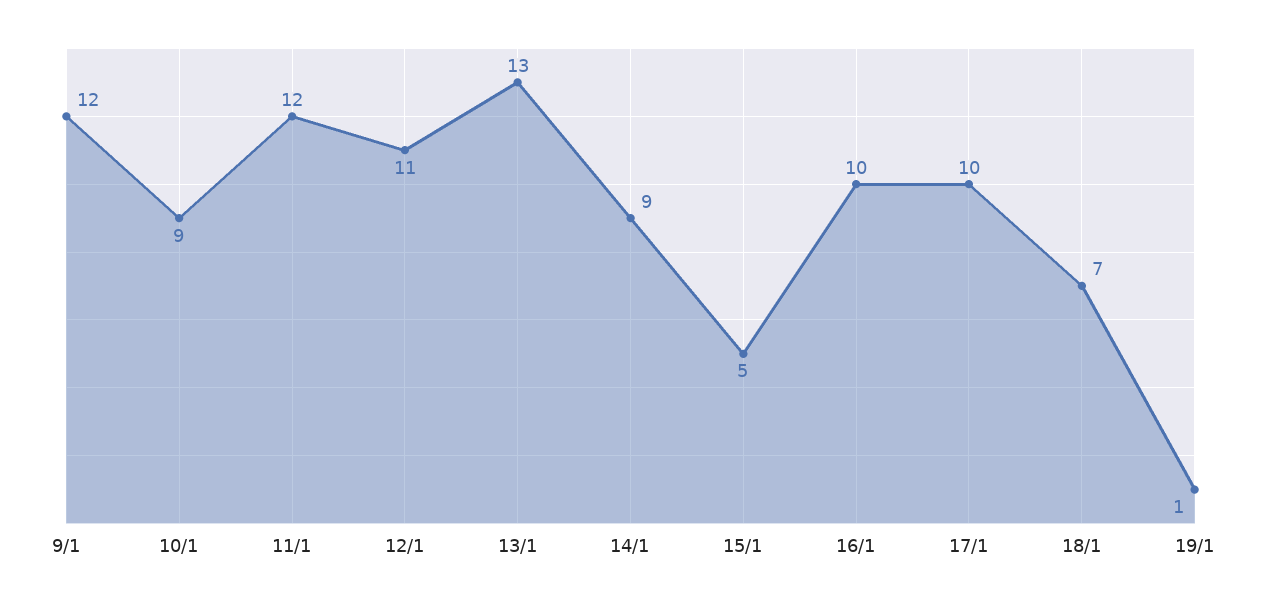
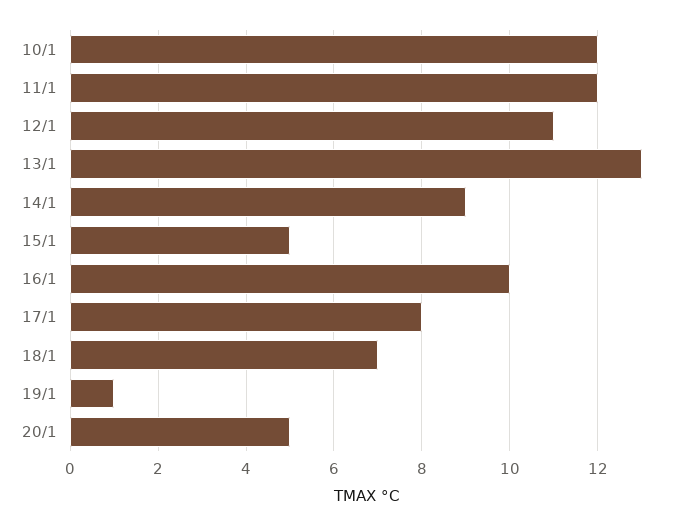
9/1: 12 -> none
10/1: 9 -> 12
17/1: 10 -> 8
20/1: none -> 5

